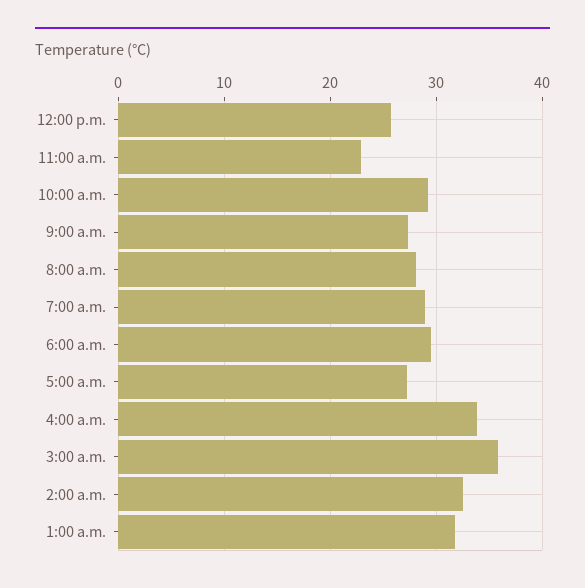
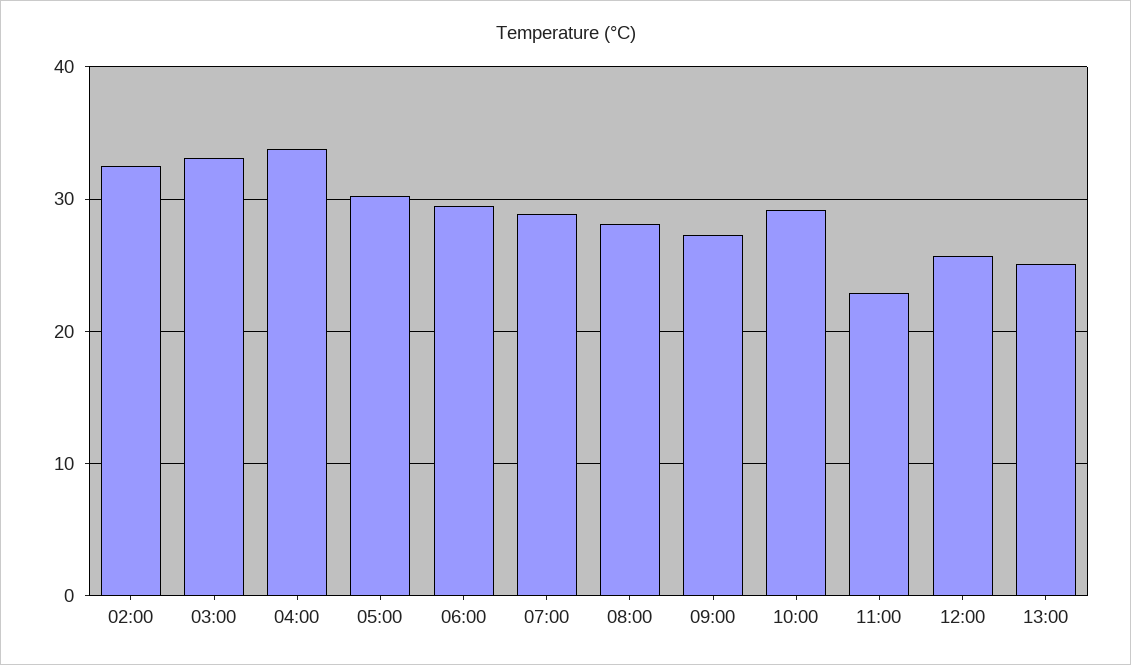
5:00 a.m.: 27 -> 30
3:00 a.m.: 36 -> 33
1:00 a.m.: 32 -> none
13:00: none -> 25

